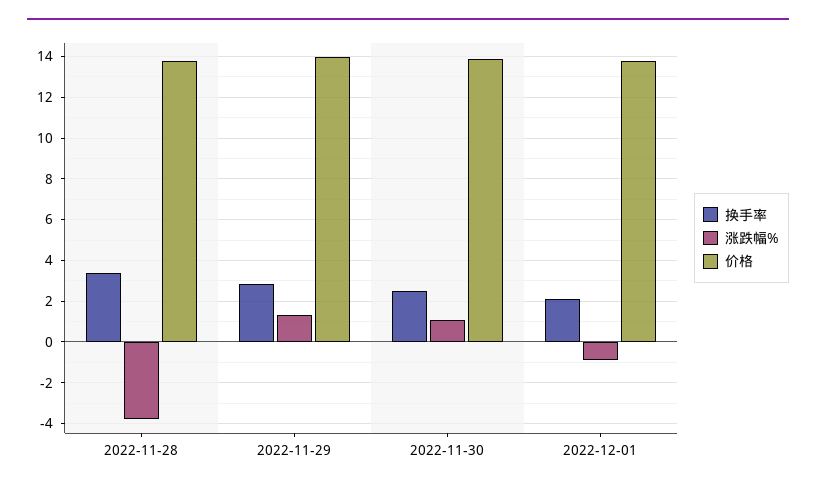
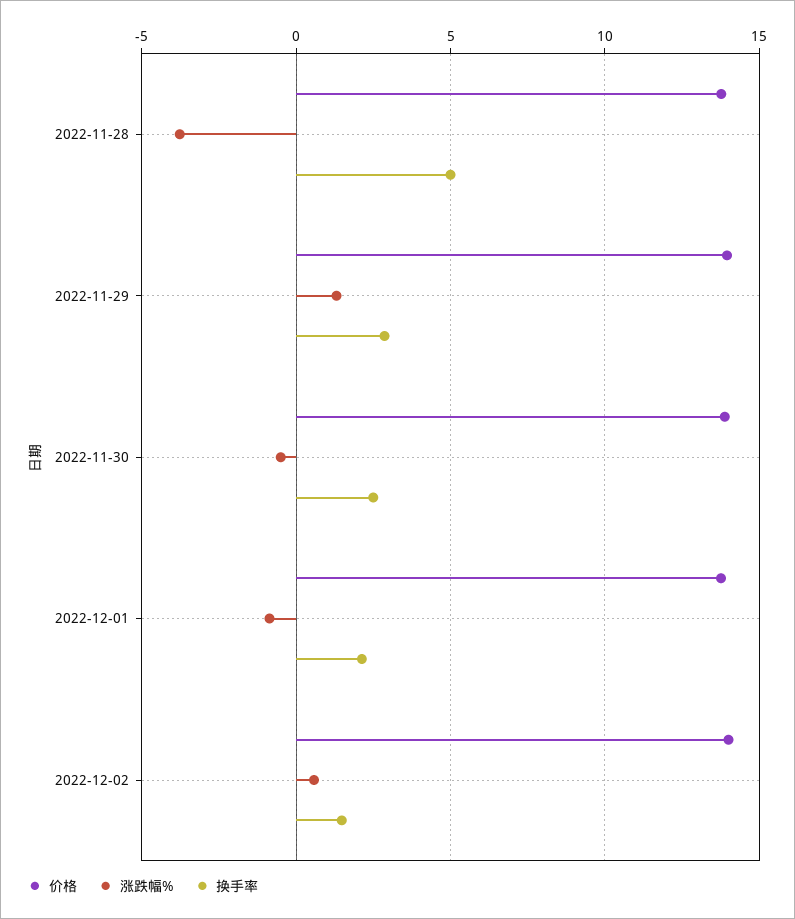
换手率, 2022-11-28: 3.5 -> 5
涨跌幅%, 2022-11-30: 1 -> -0.5
价格, 2022-12-02: none -> 14
涨跌幅%, 2022-12-02: none -> 0.5
换手率, 2022-12-02: none -> 1.5

